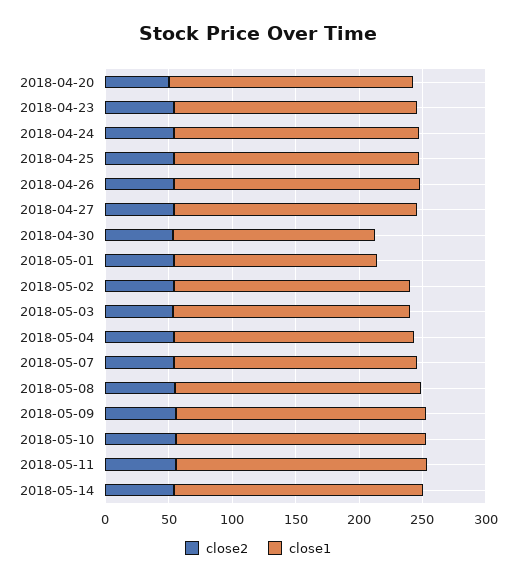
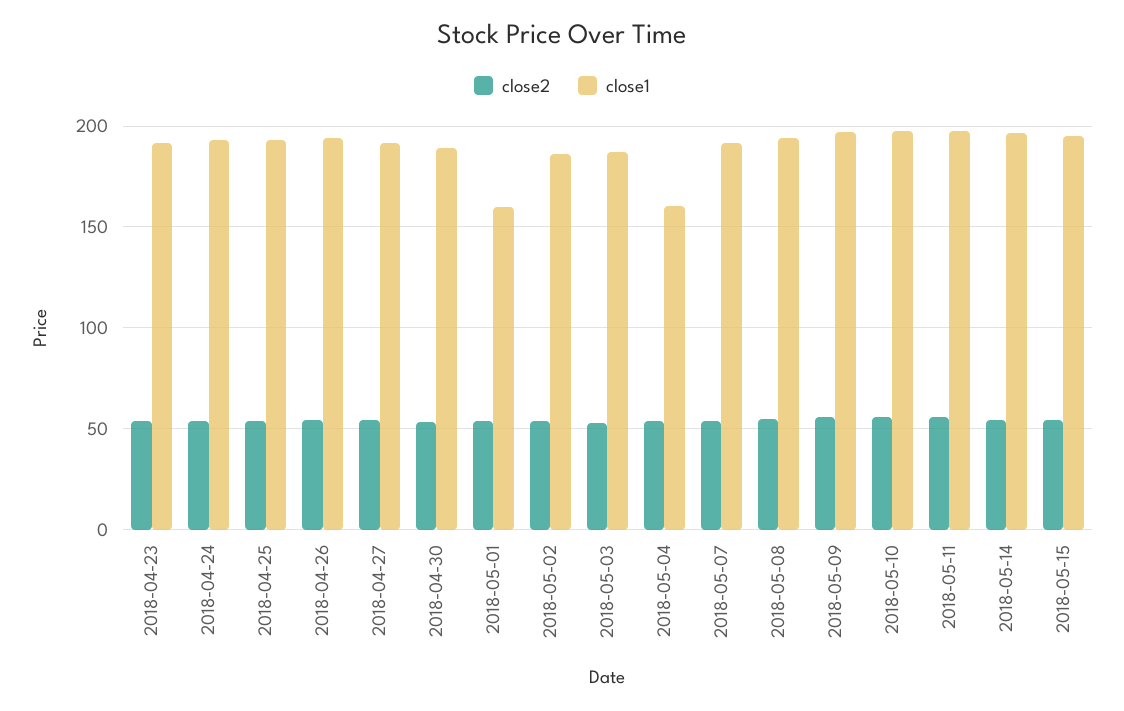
close2, 2018-04-20: 50 -> none
close1, 2018-04-20: 190 -> none
close1, 2018-04-30: 160 -> 190
close1, 2018-05-04: 190 -> 160
close2, 2018-05-15: none -> 55
close1, 2018-05-15: none -> 195

